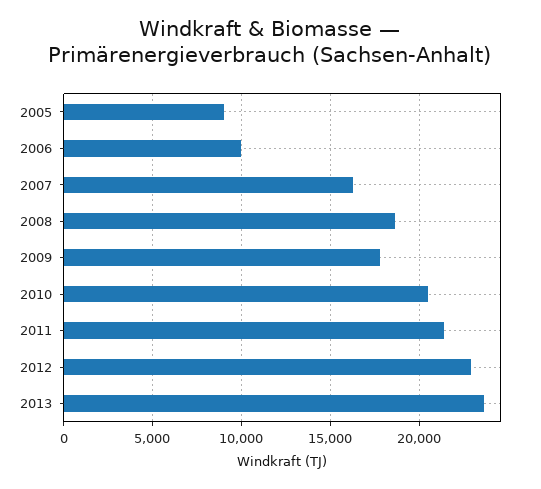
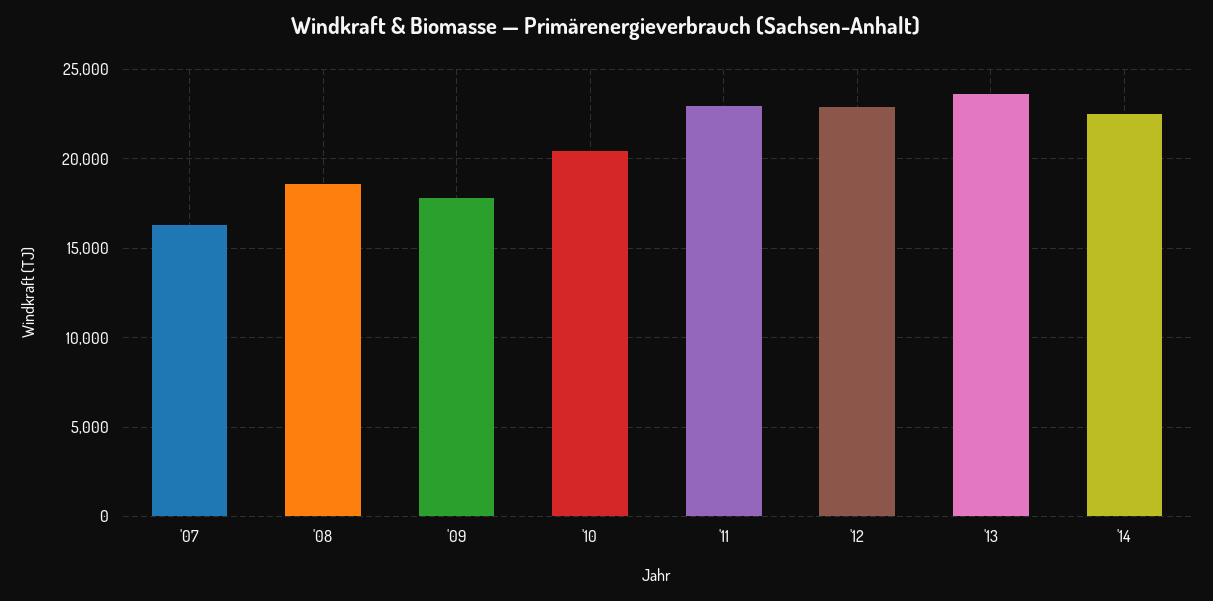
2005: 9000 -> none
2006: 10000 -> none
2011: 21500 -> 23000
'14: none -> 22500

